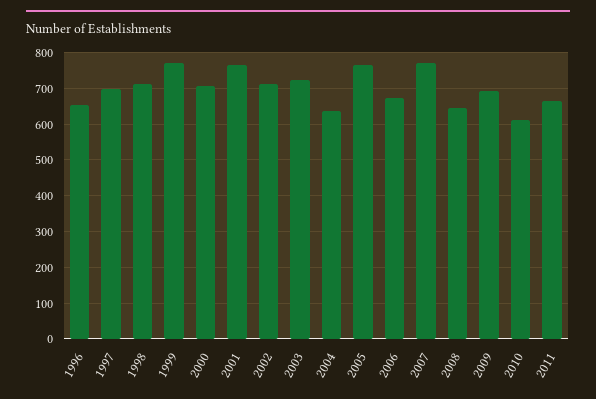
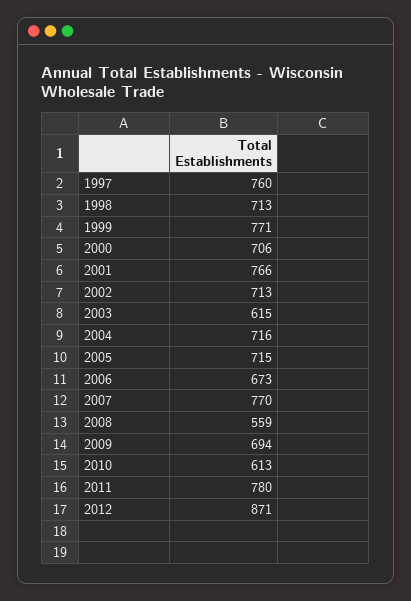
1996: 660 -> none
1997: 700 -> 760
2003: 720 -> 615
2004: 640 -> 716
2005: 760 -> 715
2008: 640 -> 559
2011: 660 -> 780
2012: none -> 871

